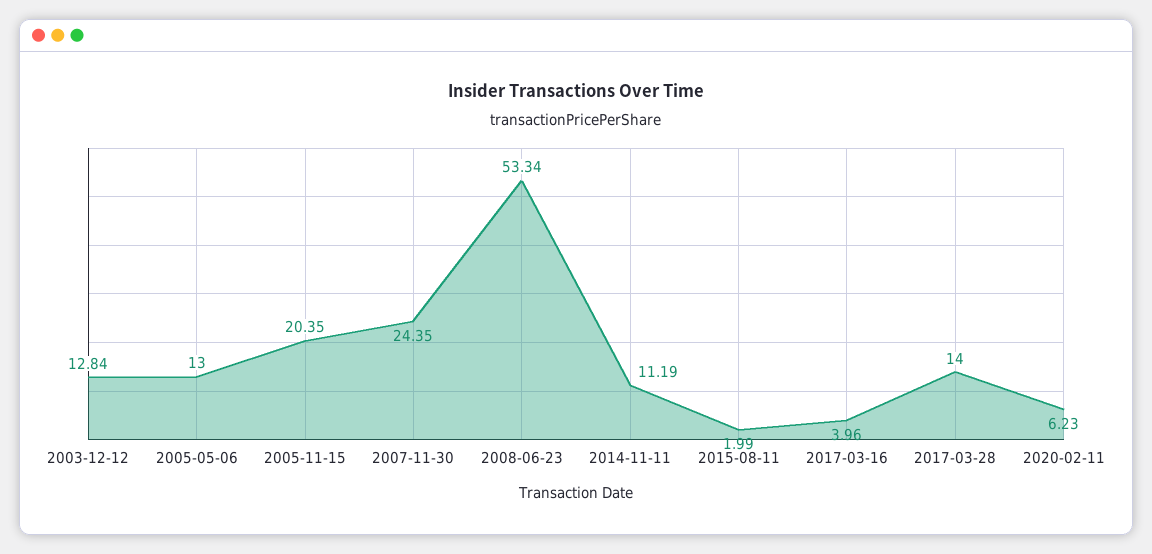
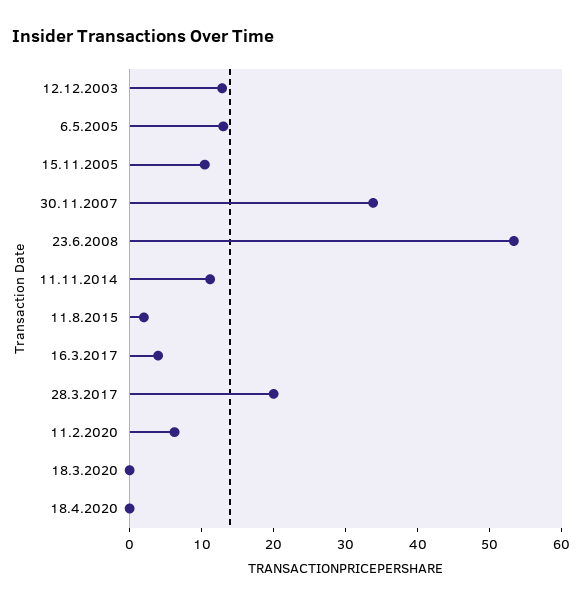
2005-11-15: 20.35 -> 10
2007-11-30: 24.35 -> 34
2017-03-28: 14 -> 20
18.3.2020: none -> 0
18.4.2020: none -> 0

